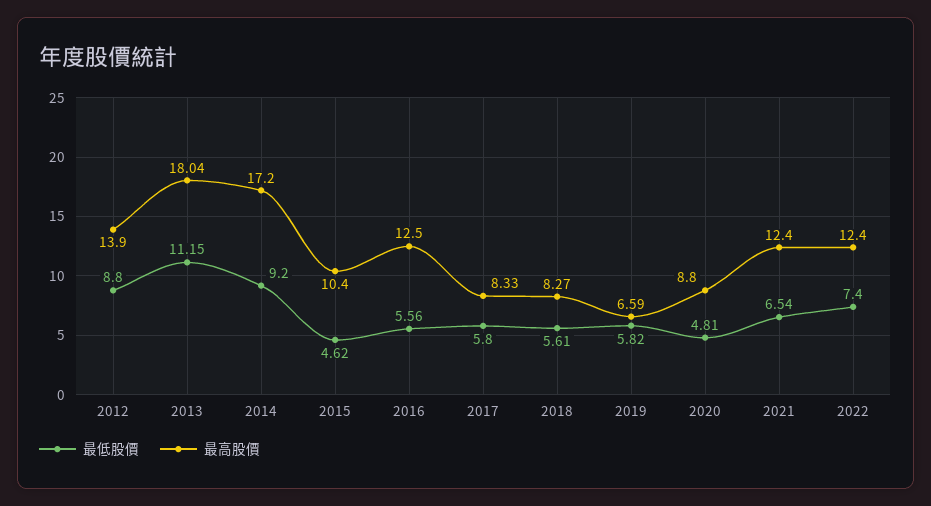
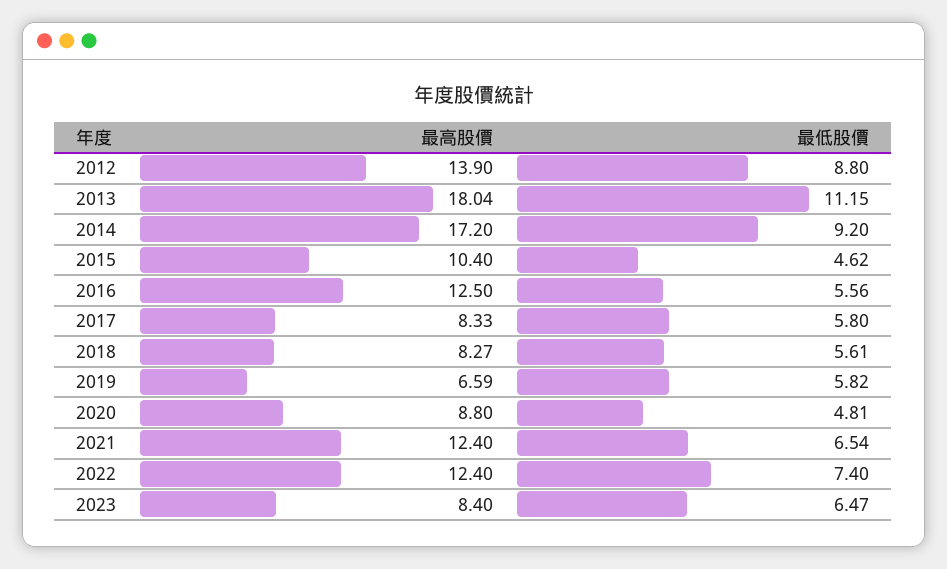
最高股價, 2023: none -> 8.4
最低股價, 2023: none -> 6.47

